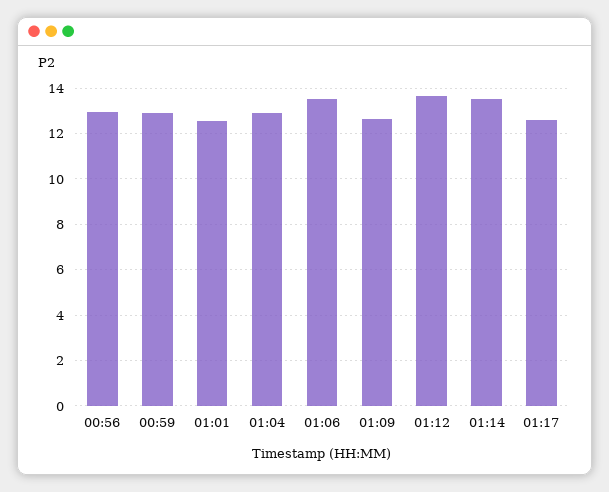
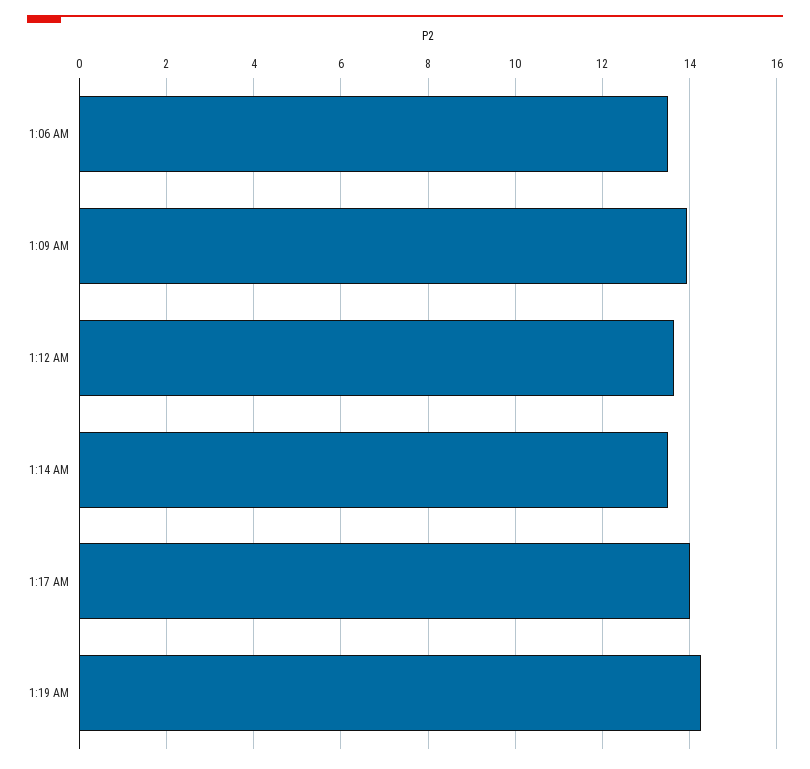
00:56: 13 -> none
00:59: 13 -> none
01:01: 12.5 -> none
01:04: 13 -> none
01:09: 12.5 -> 14
01:17: 12.5 -> 14
1:19 AM: none -> 14.2

